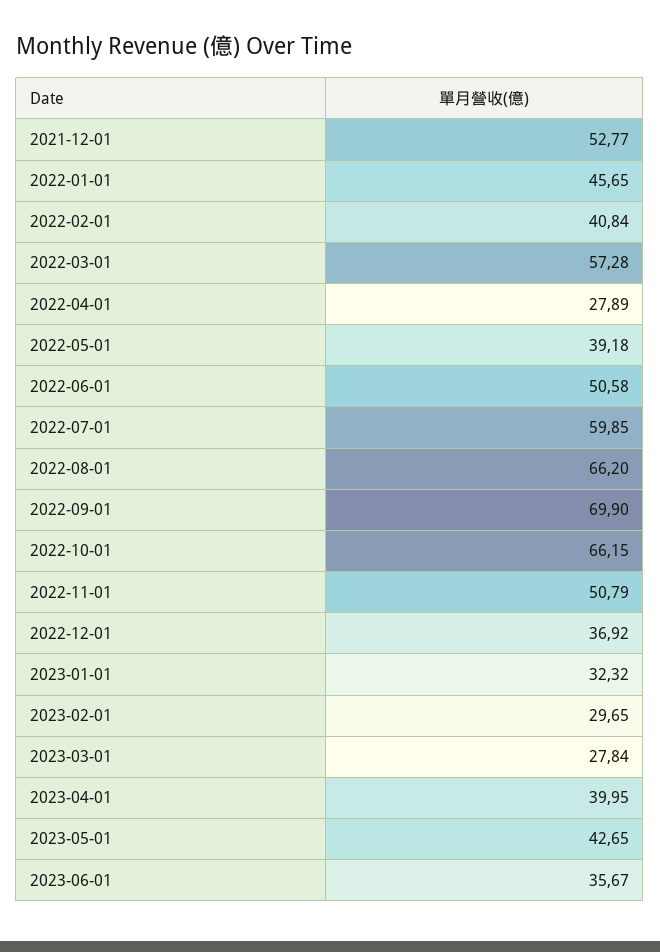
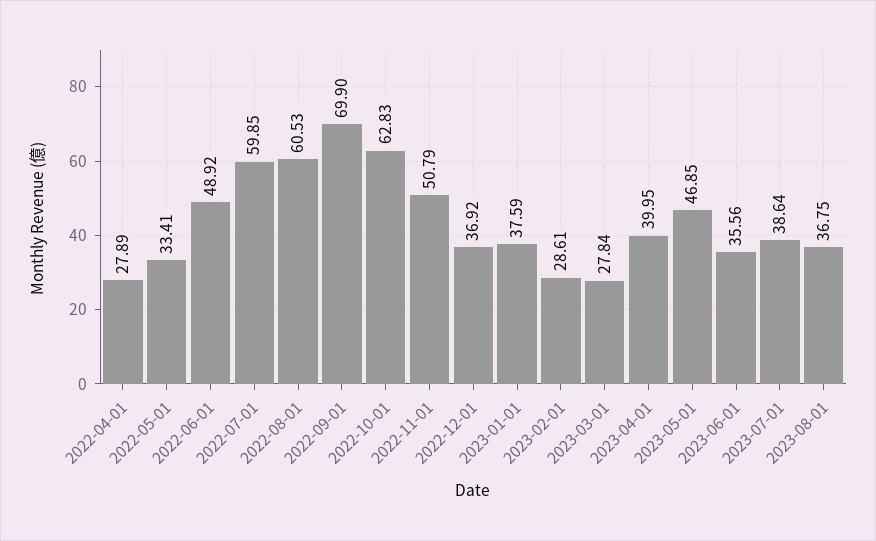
2021-12-01: 52.77 -> none
2022-01-01: 45.65 -> none
2022-02-01: 40.84 -> none
2022-03-01: 57.28 -> none
2022-05-01: 39.18 -> 33.41
2022-06-01: 50.58 -> 48.92
2022-08-01: 66.2 -> 60.53
2022-10-01: 66.15 -> 62.83
2023-01-01: 32.32 -> 37.59
2023-02-01: 29.65 -> 28.61
2023-05-01: 42.65 -> 46.85
2023-06-01: 35.67 -> 35.56
2023-07-01: none -> 38.64
2023-08-01: none -> 36.75

